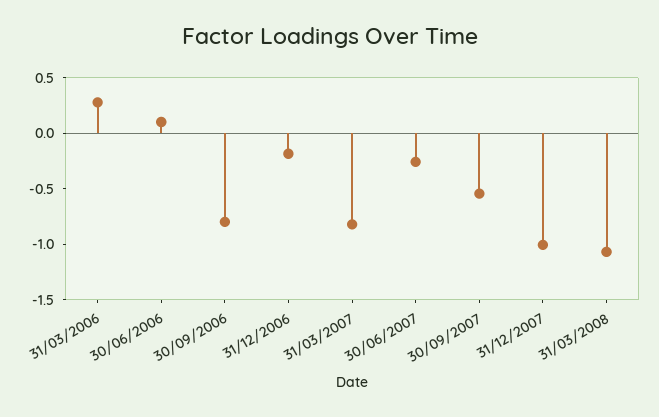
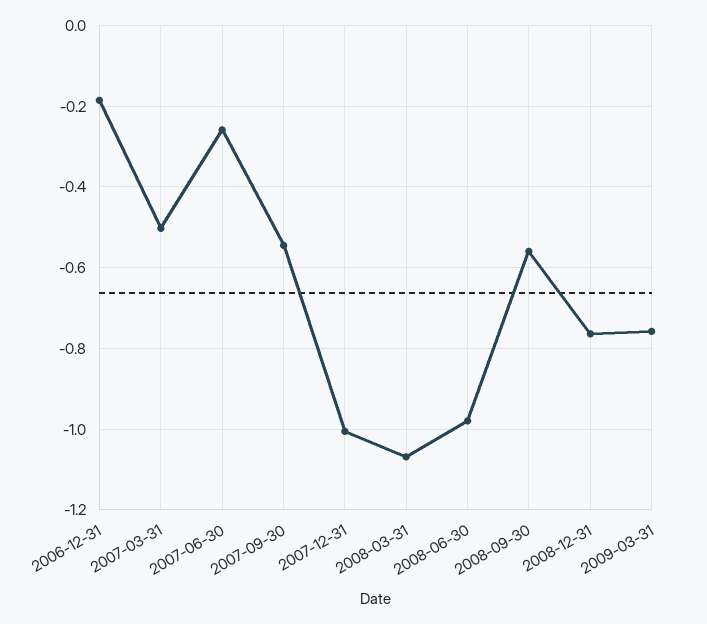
31/03/2006: 0.3 -> none
30/06/2006: 0.1 -> none
30/09/2006: -0.8 -> none
31/03/2007: -0.8 -> -0.5
2008-06-30: none -> -0.98
2008-09-30: none -> -0.56
2008-12-31: none -> -0.76
2009-03-31: none -> -0.76

